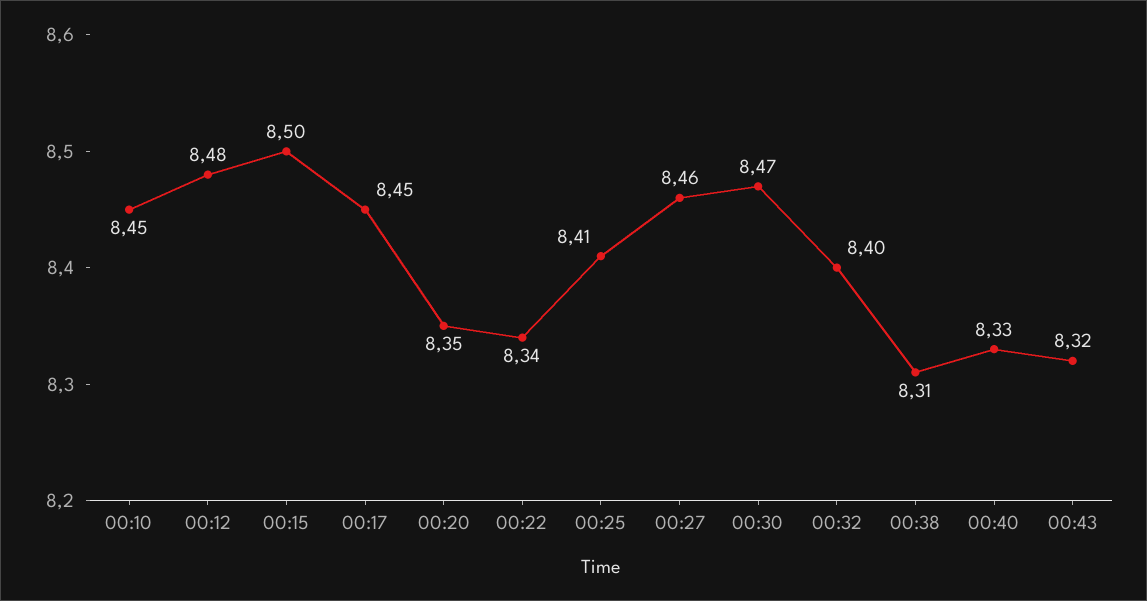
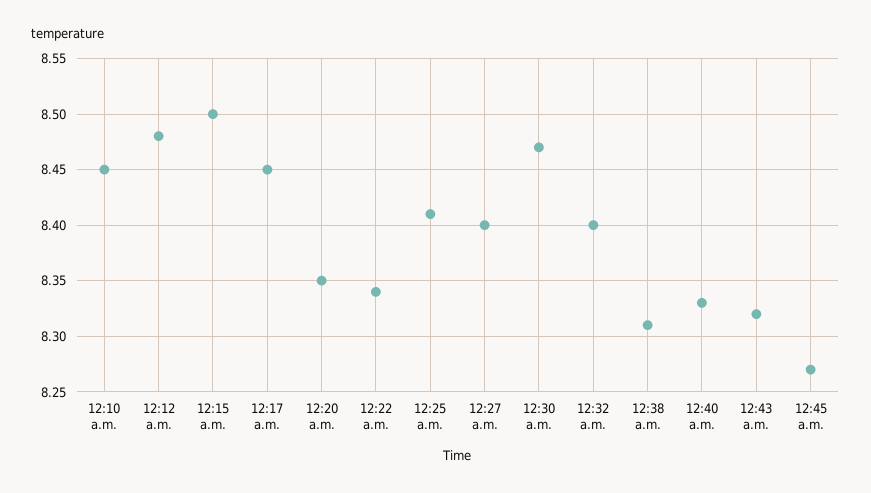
00:27: 8.46 -> 8.4
12:45 a.m.: none -> 8.27

